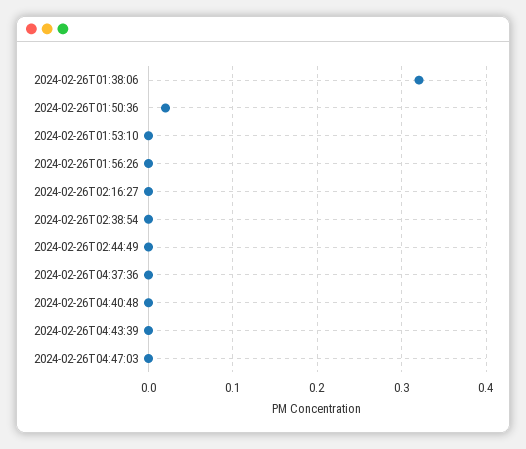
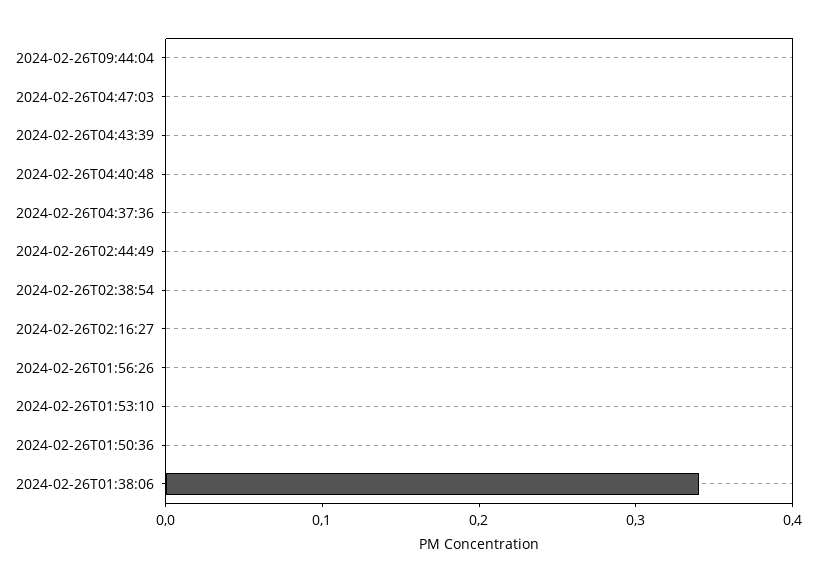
2024-02-26T01:38:06: 0.32 -> 0.34
2024-02-26T01:50:36: 0.02 -> 0
2024-02-26T09:44:04: none -> 0

